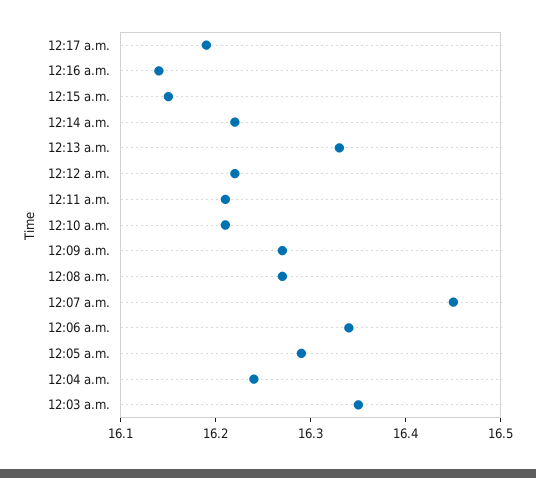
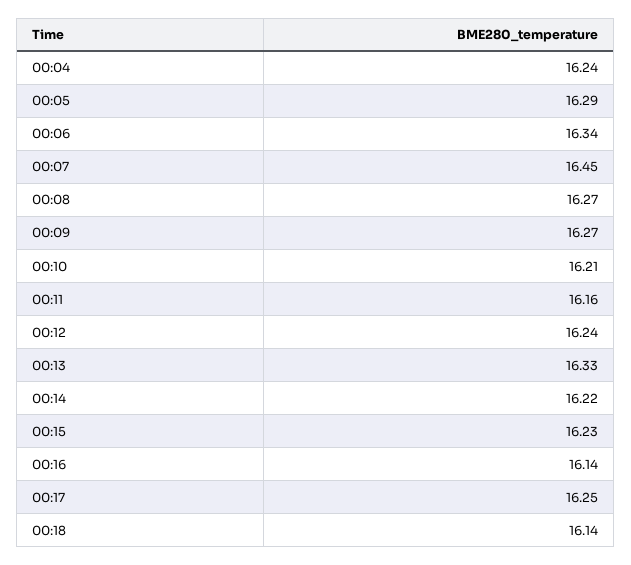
12:17 a.m.: 16.19 -> 16.25
12:15 a.m.: 16.15 -> 16.23
12:12 a.m.: 16.22 -> 16.24
12:11 a.m.: 16.21 -> 16.16
12:03 a.m.: 16.35 -> none
00:18: none -> 16.14

